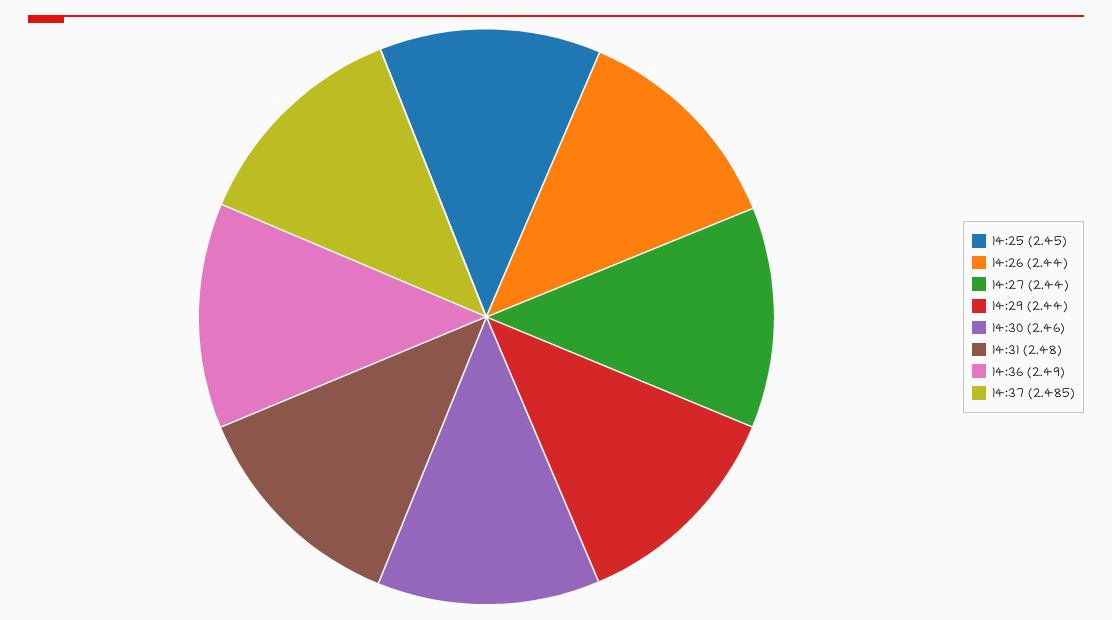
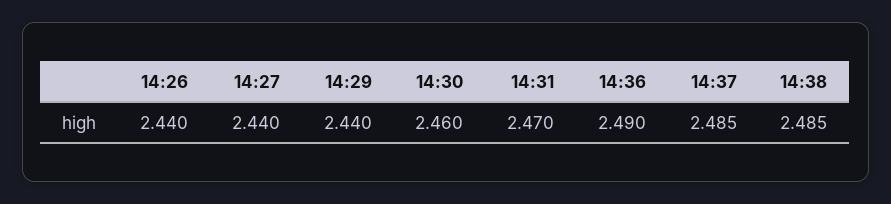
14:25: 2.45 -> none
14:31: 2.48 -> 2.47
14:38: none -> 2.485

